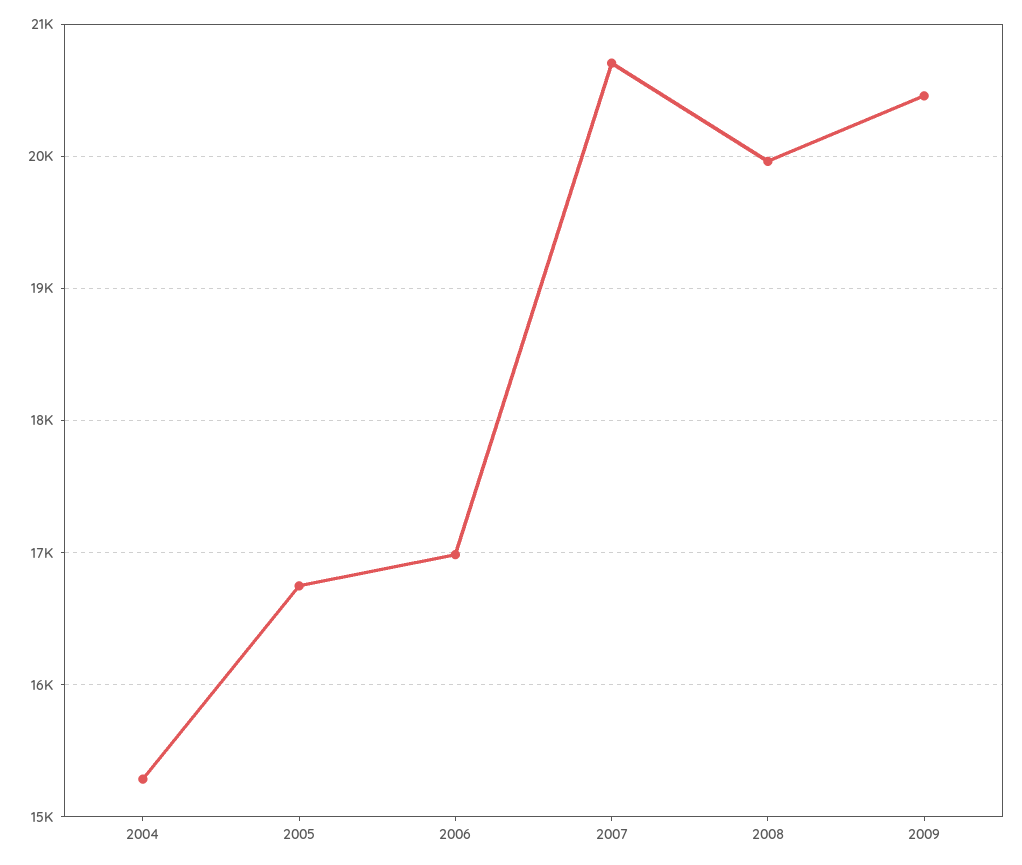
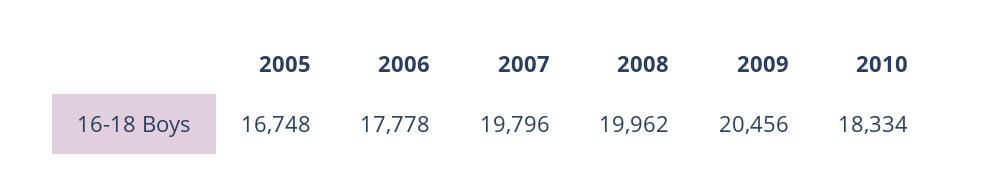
2004: 15300 -> none
2006: 17000 -> 17778
2007: 20700 -> 19796
2010: none -> 18334

